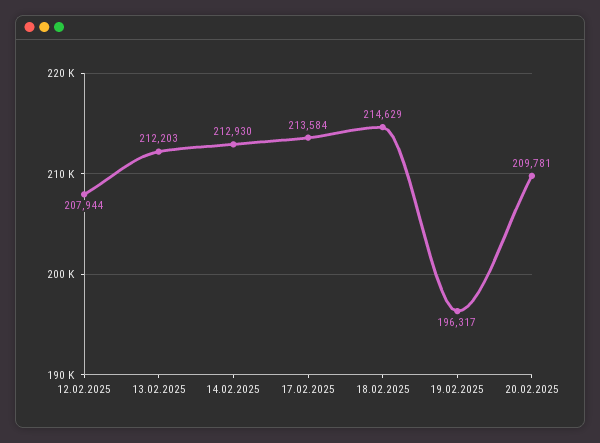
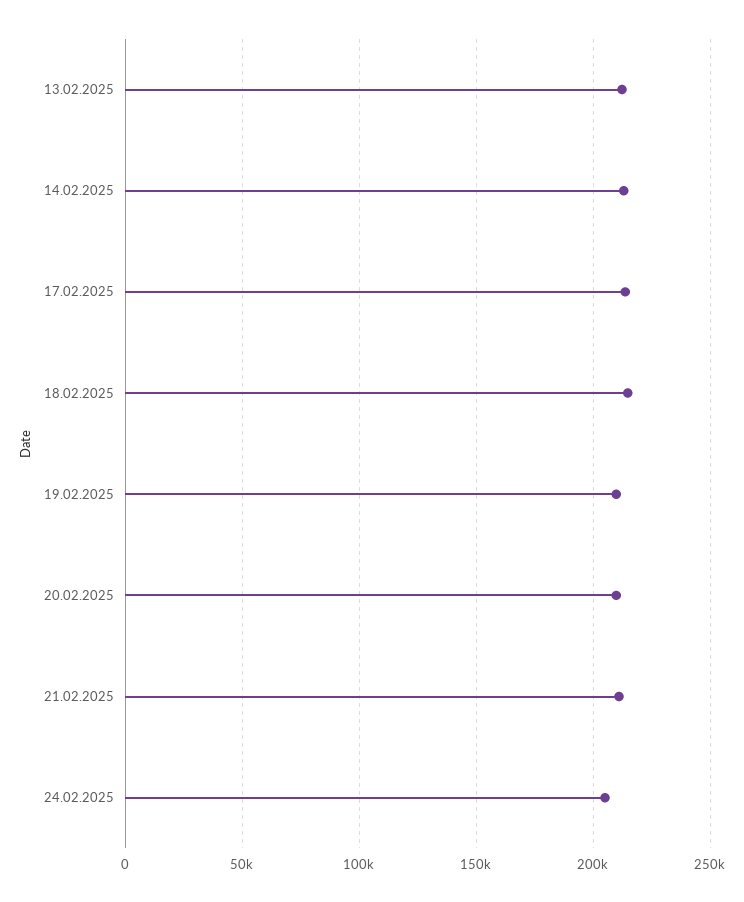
12.02.2025: 207944 -> none
19.02.2025: 196317 -> 210000
21.02.2025: none -> 210000
24.02.2025: none -> 205000

